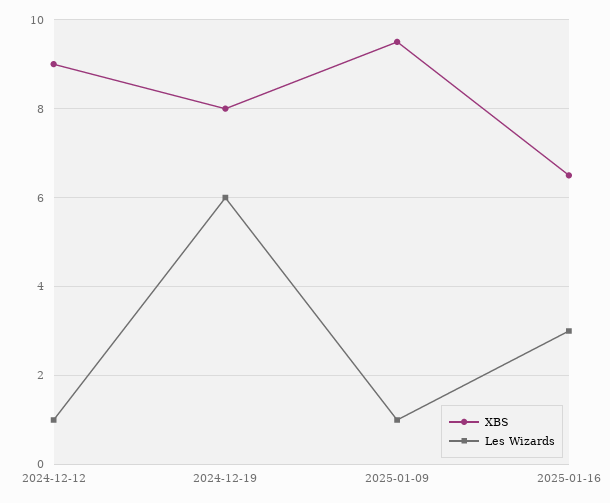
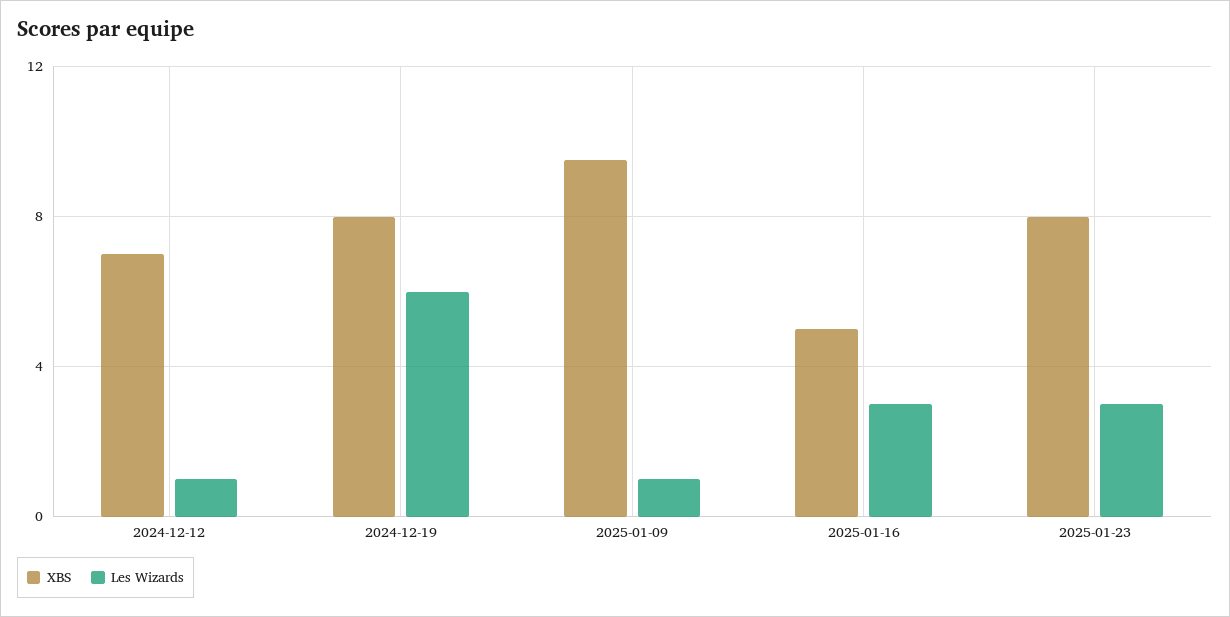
XBS, 2024-12-12: 9 -> 7
XBS, 2025-01-16: 6.5 -> 5
XBS, 2025-01-23: none -> 8
Les Wizards, 2025-01-23: none -> 3

